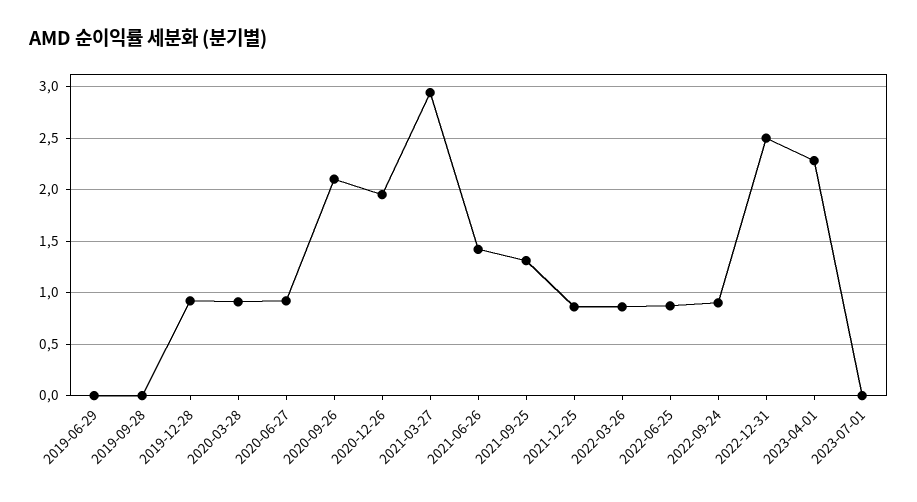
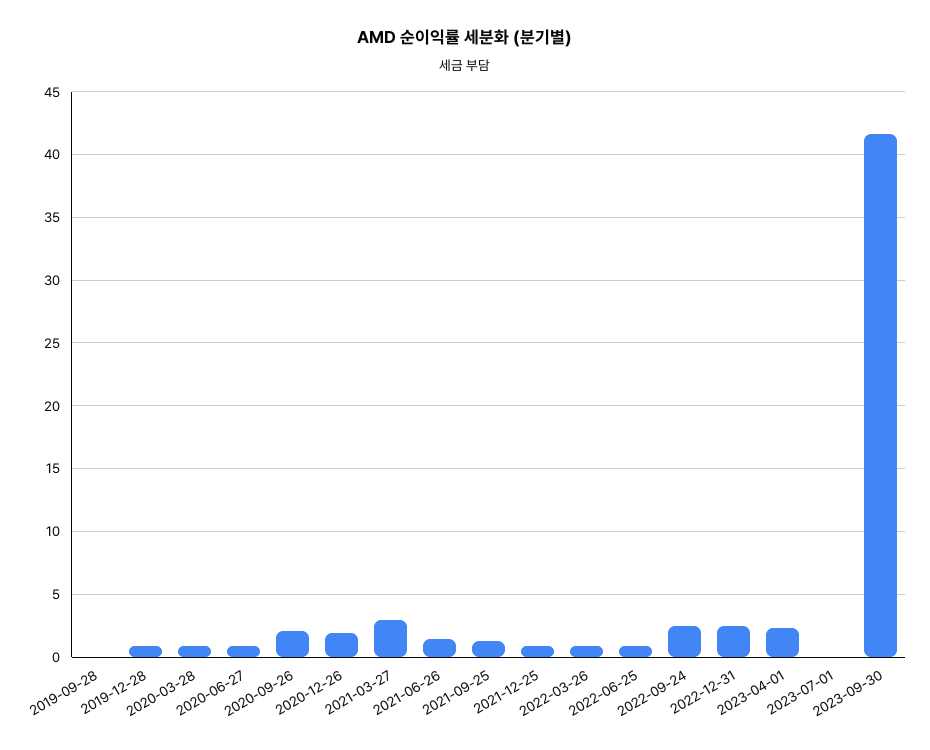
2019-06-29: 0 -> none
2022-09-24: 0.9 -> 2.5
2023-09-30: none -> 41.5

